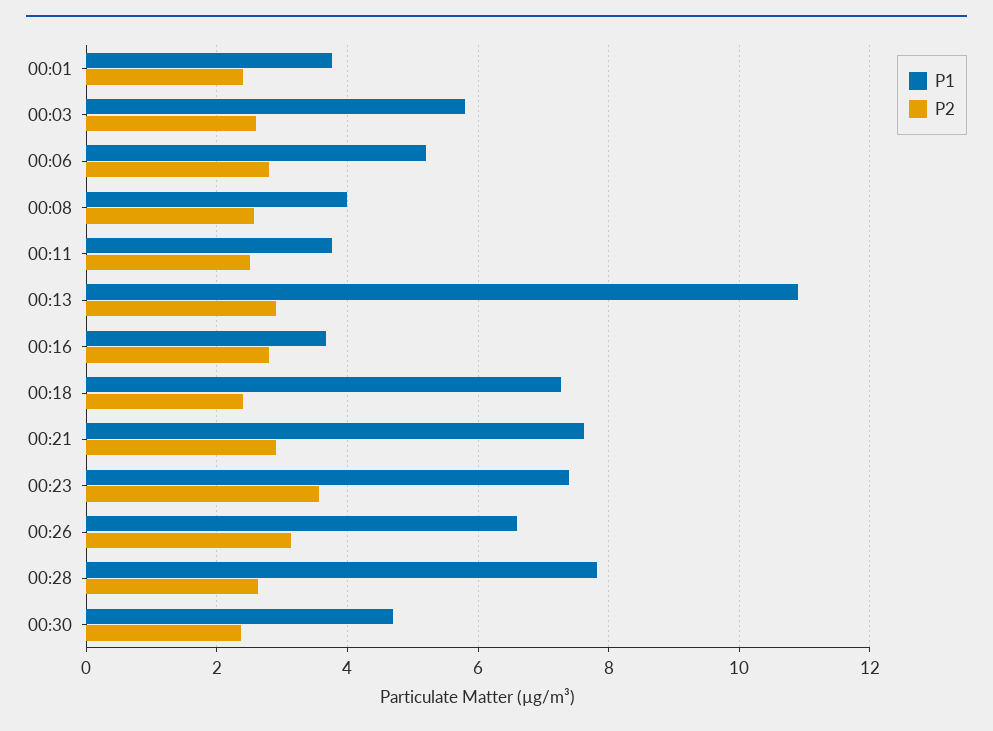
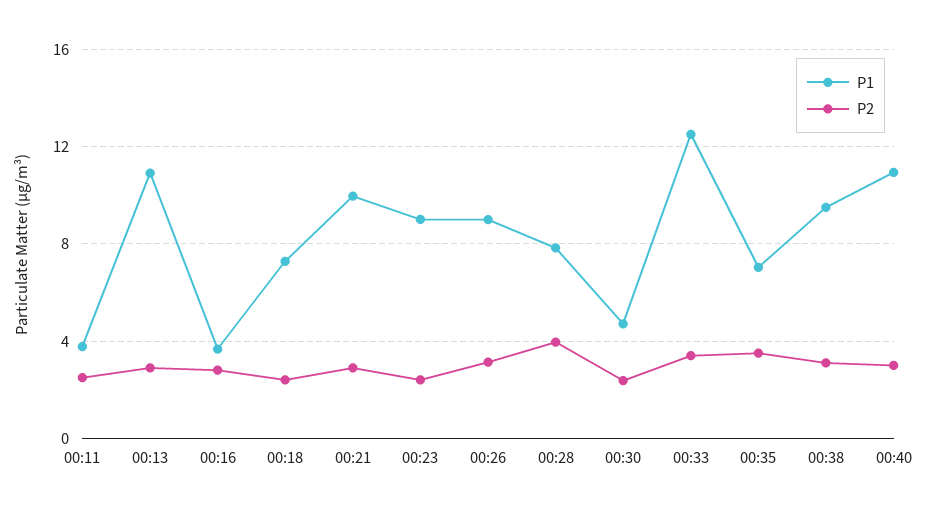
P1, 00:01: 3.8 -> none
P2, 00:01: 2.4 -> none
P1, 00:03: 5.8 -> none
P2, 00:03: 2.6 -> none
P1, 00:06: 5.2 -> none
P2, 00:06: 2.8 -> none
P1, 00:08: 4 -> none
P2, 00:08: 2.6 -> none
P1, 00:21: 7.6 -> 10
P1, 00:23: 7.4 -> 9
P2, 00:23: 3.6 -> 2.5
P1, 00:26: 6.6 -> 9
P2, 00:28: 2.6 -> 4
P1, 00:33: none -> 12.5
P2, 00:33: none -> 3.5
P1, 00:35: none -> 7
P2, 00:35: none -> 3.5
P1, 00:38: none -> 9.5
P2, 00:38: none -> 3
P1, 00:40: none -> 11
P2, 00:40: none -> 3

